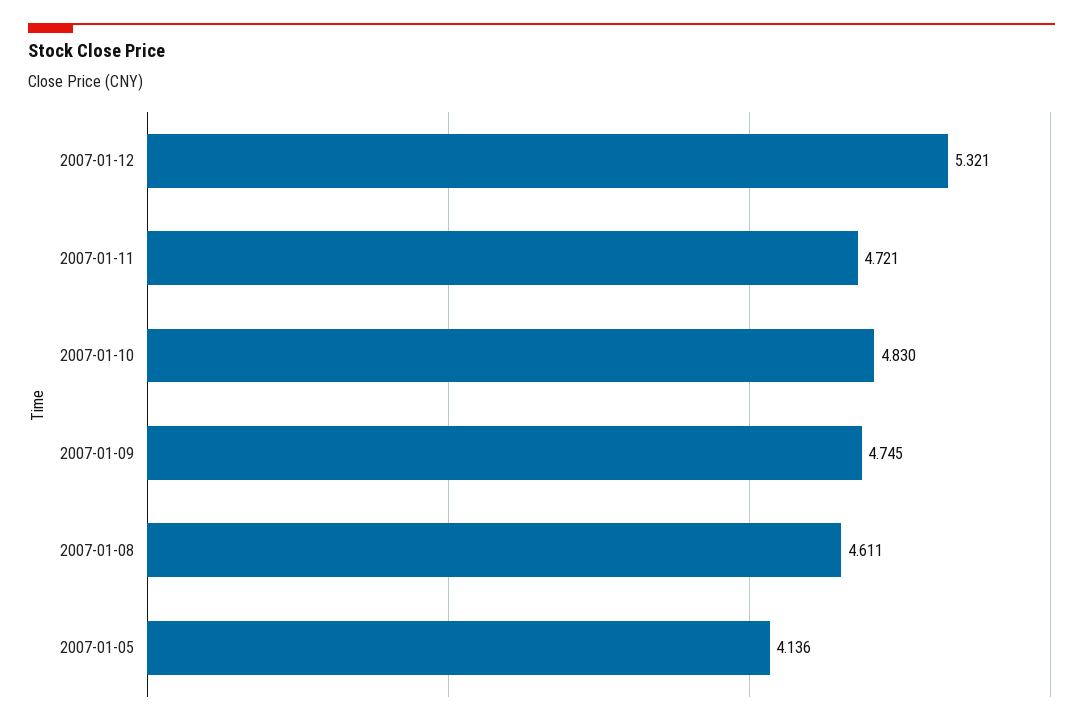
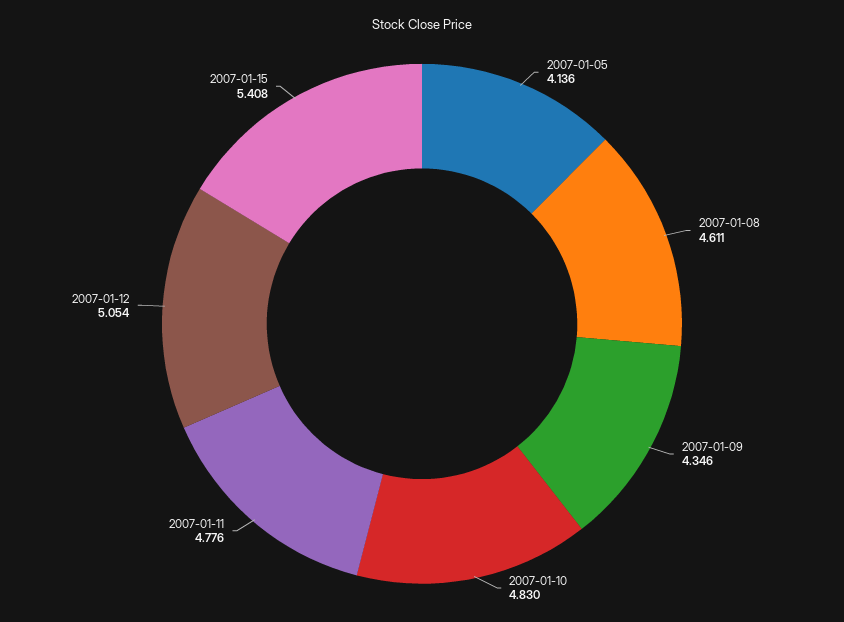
2007-01-12: 5.321 -> 5.054
2007-01-11: 4.721 -> 4.776
2007-01-09: 4.745 -> 4.346
2007-01-15: none -> 5.408

